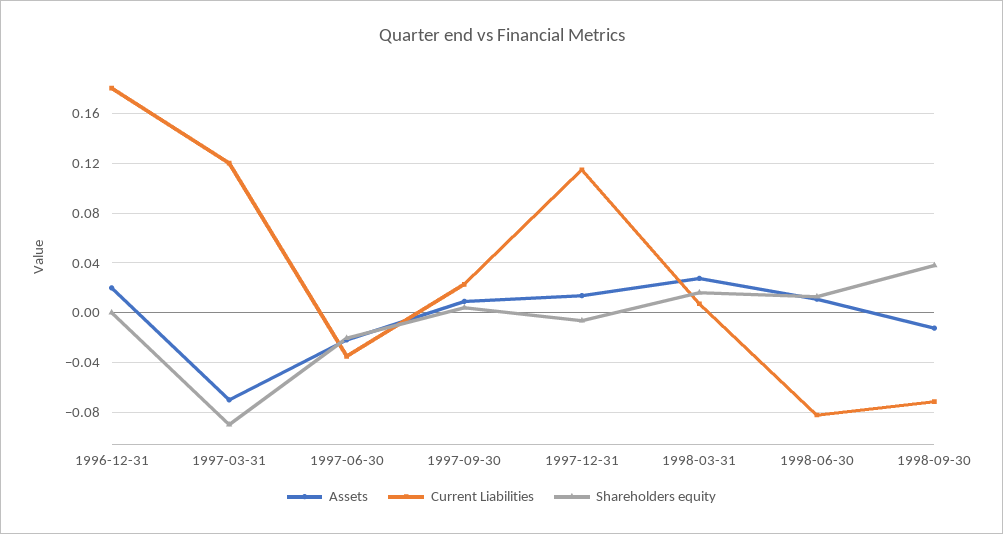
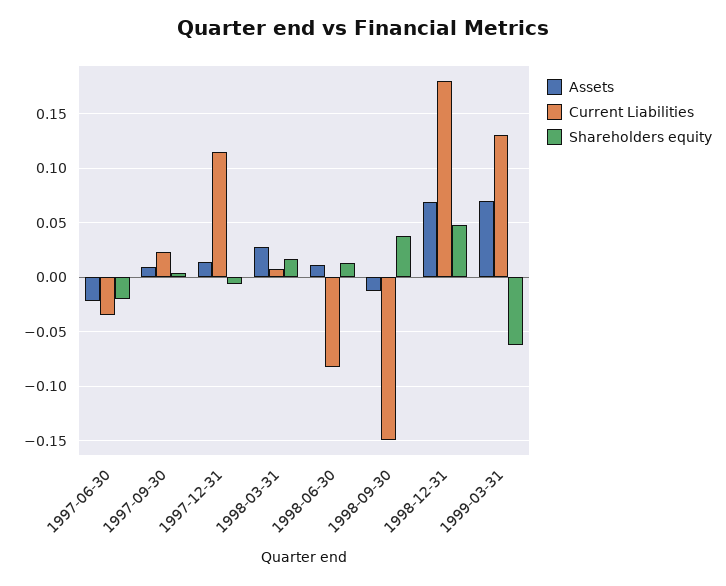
Assets, 1996-12-31: 0.02 -> none
Current Liabilities, 1996-12-31: 0.18 -> none
Shareholders equity, 1996-12-31: 0 -> none
Assets, 1997-03-31: -0.07 -> none
Current Liabilities, 1997-03-31: 0.12 -> none
Shareholders equity, 1997-03-31: -0.09 -> none
Current Liabilities, 1998-09-30: -0.07 -> -0.15
Assets, 1998-12-31: none -> 0.07
Current Liabilities, 1998-12-31: none -> 0.18
Shareholders equity, 1998-12-31: none -> 0.05
Assets, 1999-03-31: none -> 0.07
Current Liabilities, 1999-03-31: none -> 0.13
Shareholders equity, 1999-03-31: none -> -0.06

